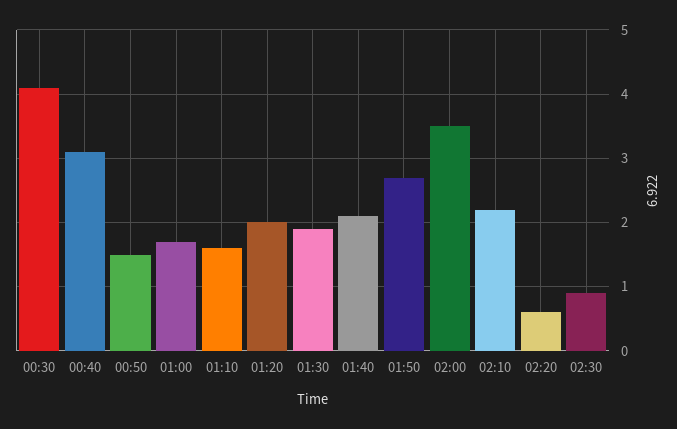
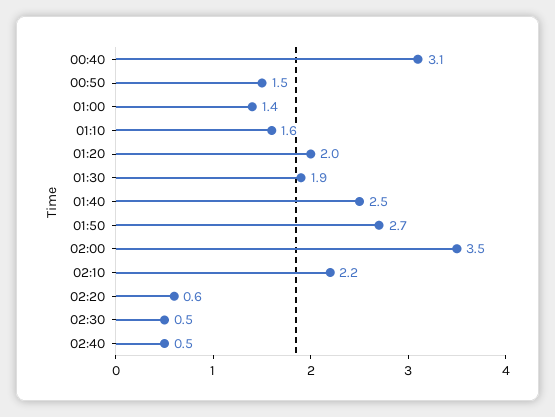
00:30: 4.1 -> none
01:00: 1.7 -> 1.4
01:40: 2.1 -> 2.5
02:30: 0.9 -> 0.5
02:40: none -> 0.5

